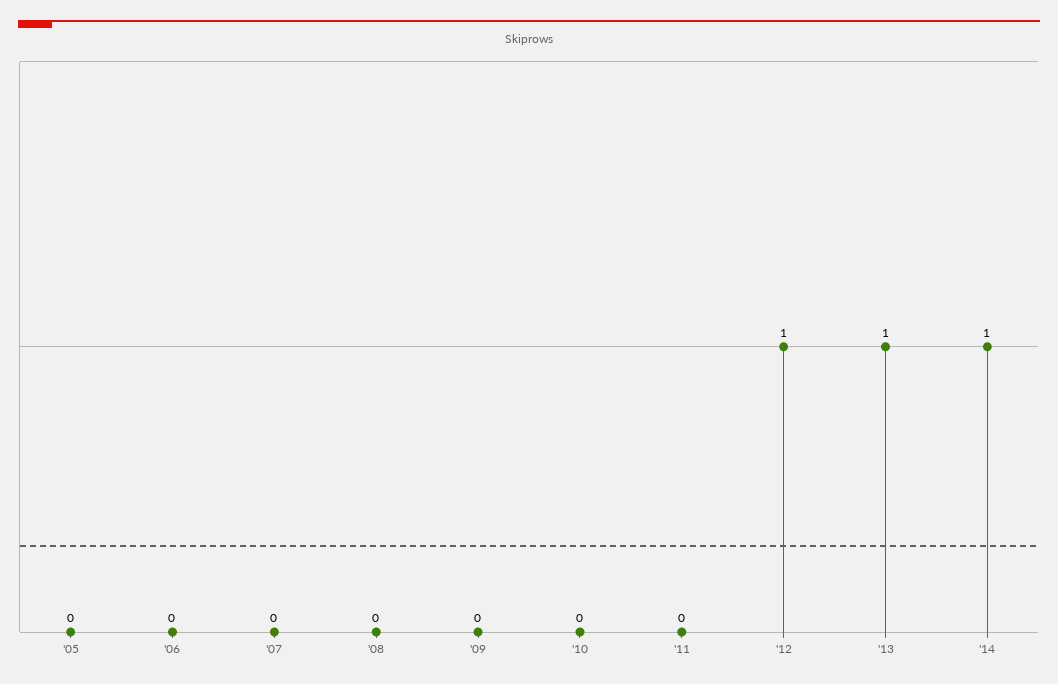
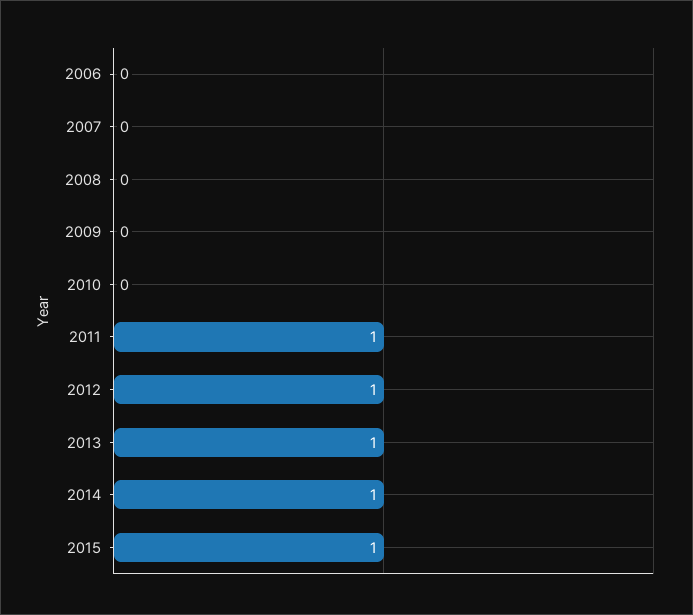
'05: 0 -> none
'11: 0 -> 1
2015: none -> 1

